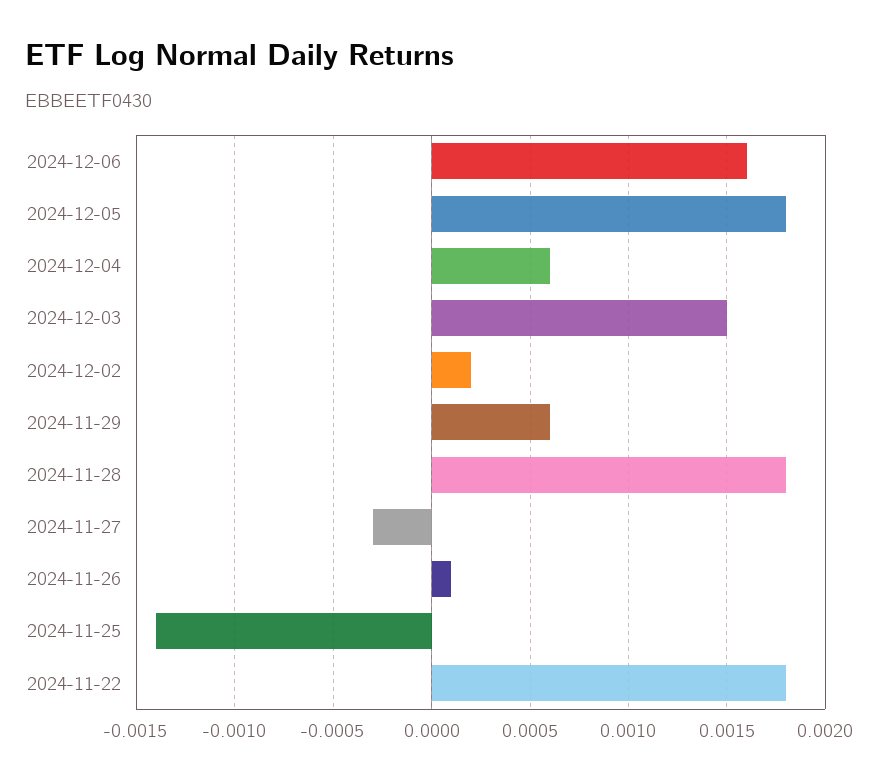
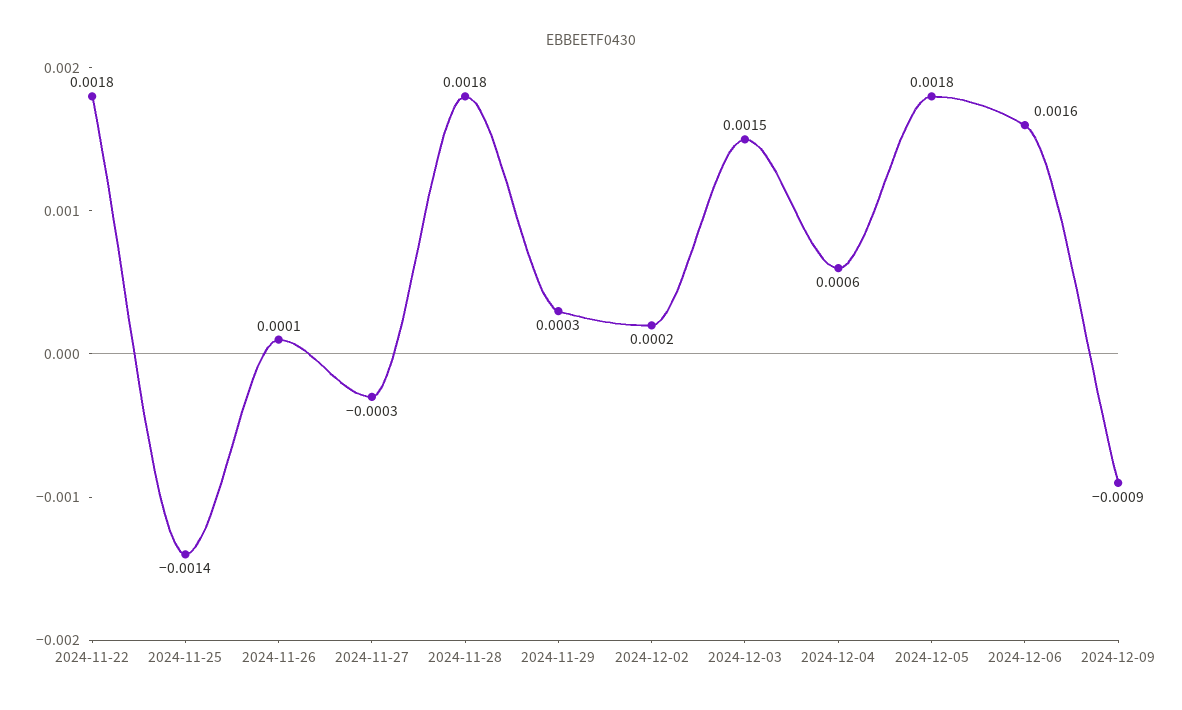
2024-11-29: 0.0006 -> 0.0003
2024-12-09: none -> -0.0009

